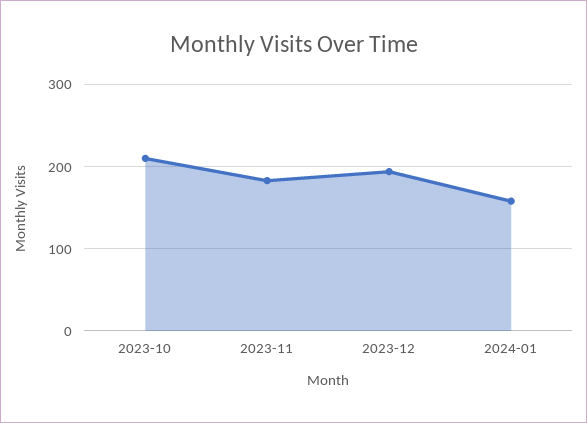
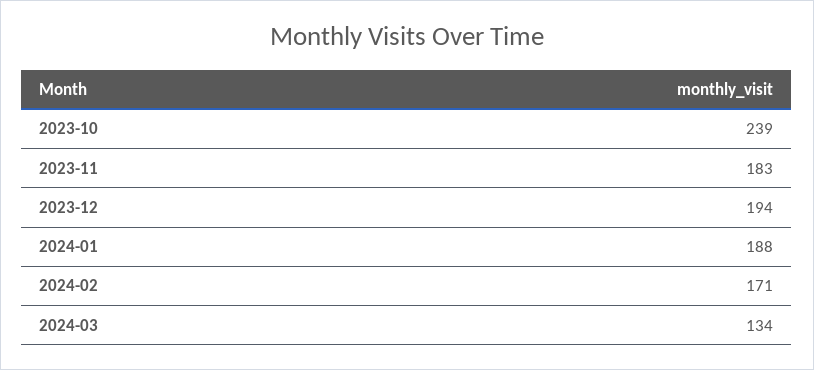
2023-10: 210 -> 239
2024-01: 160 -> 188
2024-02: none -> 171
2024-03: none -> 134

